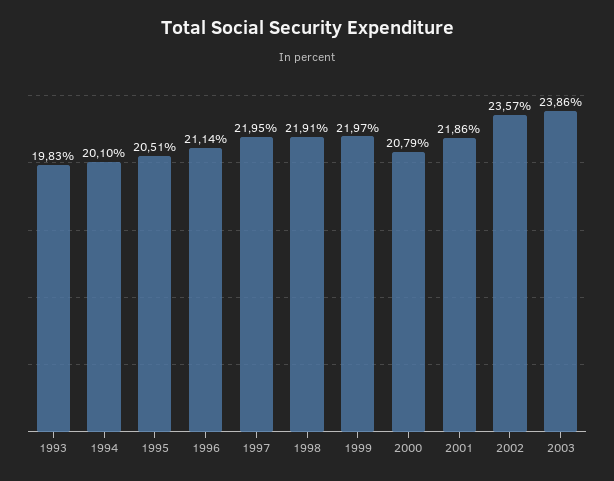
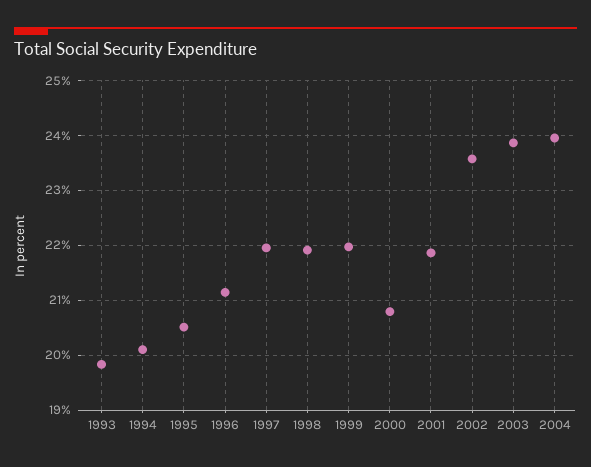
2004: none -> 24

